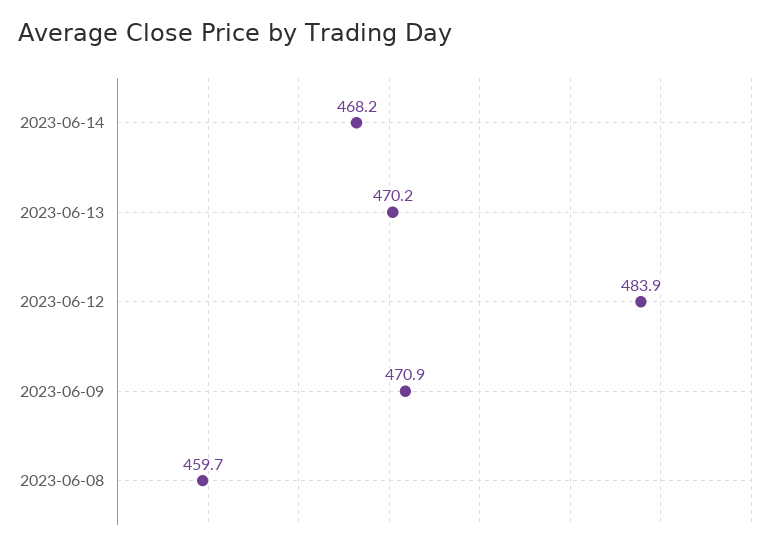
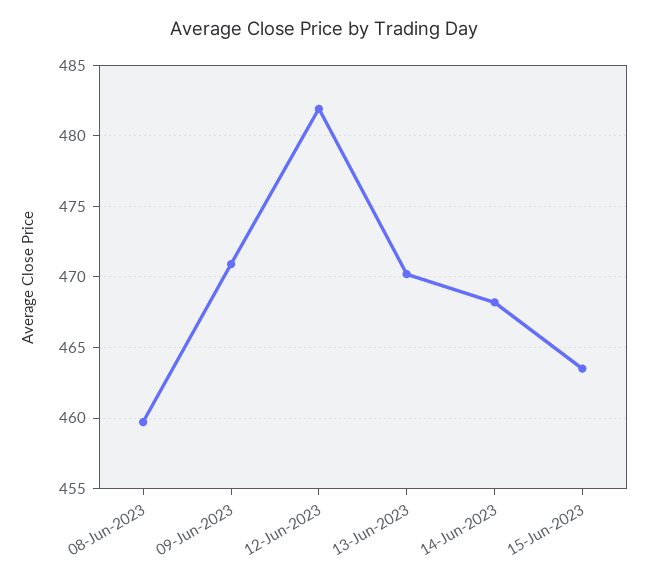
2023-06-12: 483.9 -> 482
15-Jun-2023: none -> 463.5

